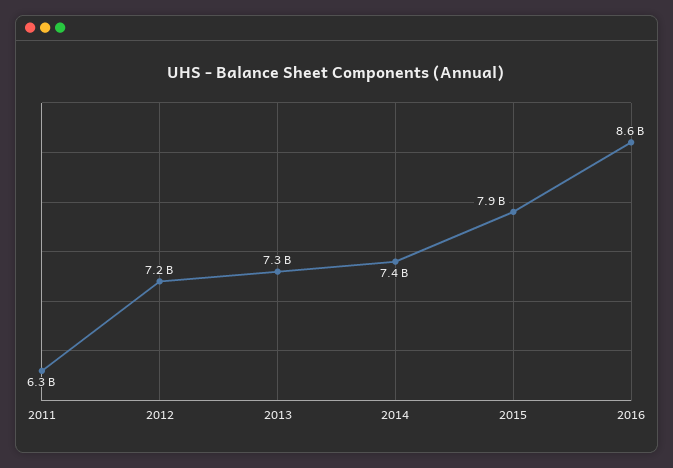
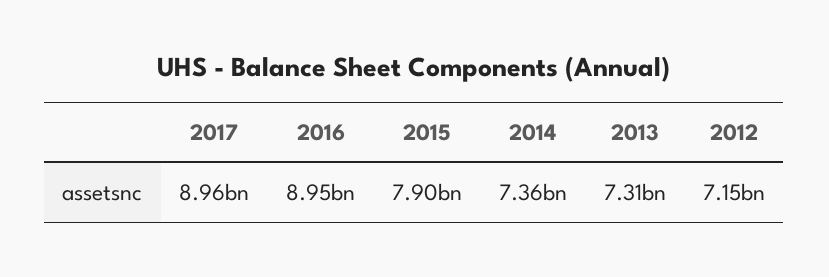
2011: 6300000000 -> none
2016: 8600000000 -> 8950000000
2017: none -> 8960000000

